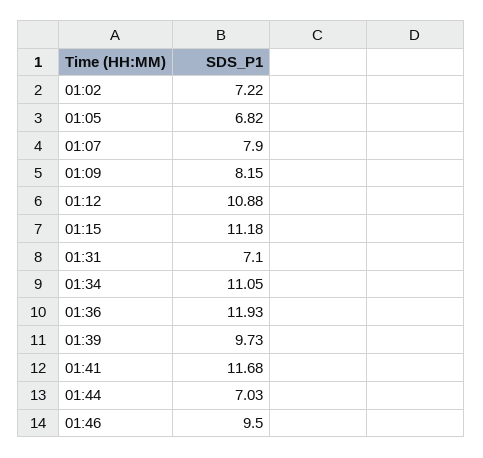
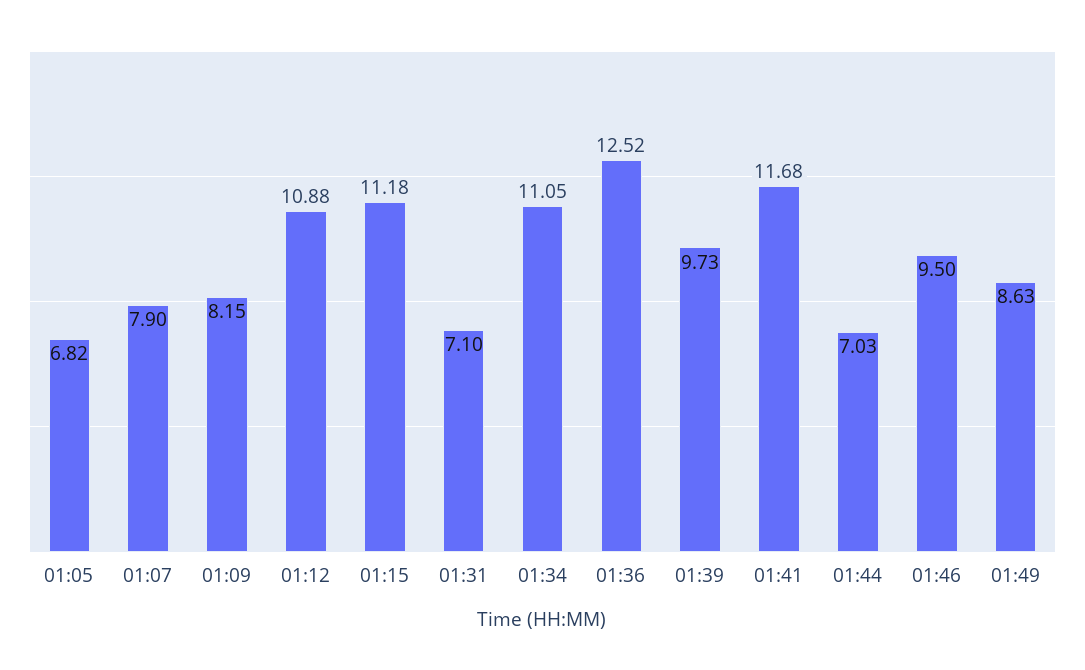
01:02: 7.22 -> none
01:36: 11.93 -> 12.52
01:49: none -> 8.63

